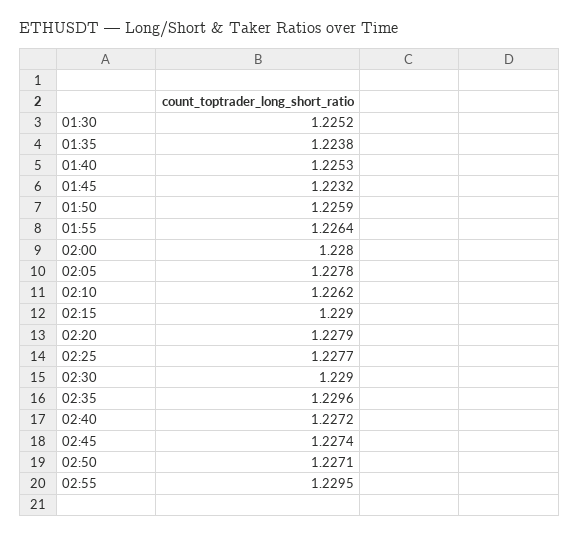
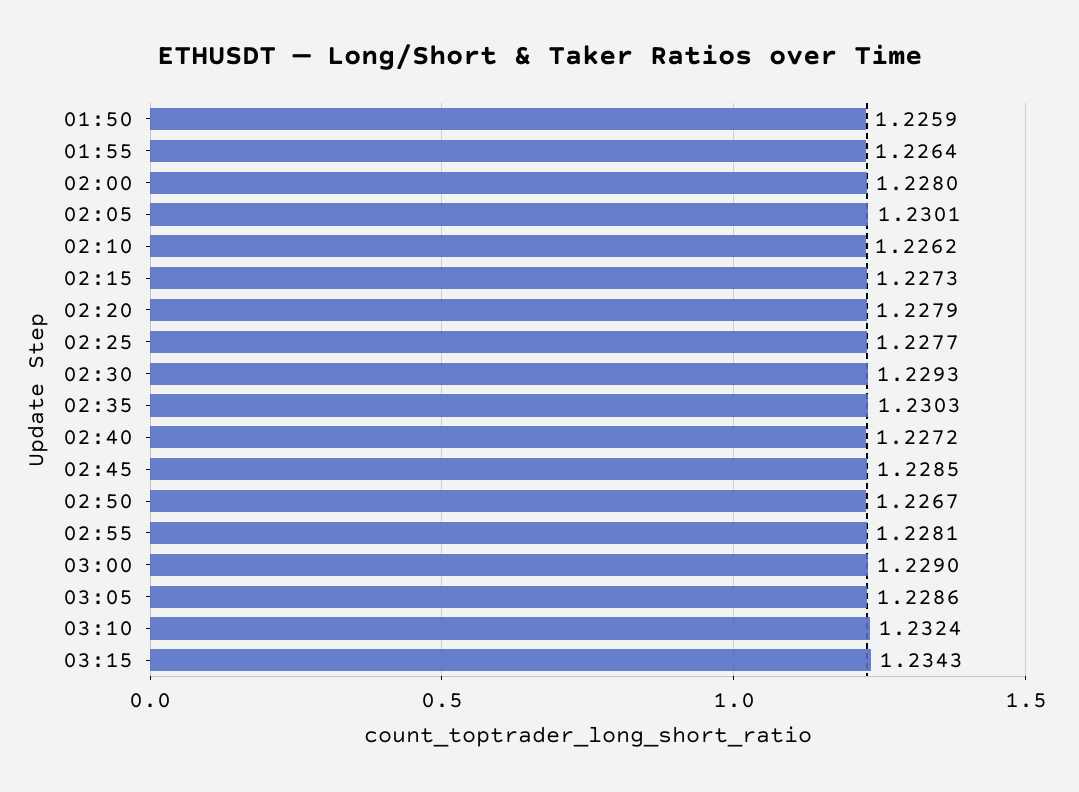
01:30: 1.2252 -> none
01:35: 1.2238 -> none
01:40: 1.2253 -> none
01:45: 1.2232 -> none
02:05: 1.2278 -> 1.2301
02:15: 1.229 -> 1.2273
02:30: 1.229 -> 1.2293
02:35: 1.2296 -> 1.2303
02:45: 1.2274 -> 1.2285
02:50: 1.2271 -> 1.2267
02:55: 1.2295 -> 1.2281
03:00: none -> 1.229
03:05: none -> 1.2286
03:10: none -> 1.2324
03:15: none -> 1.2343

